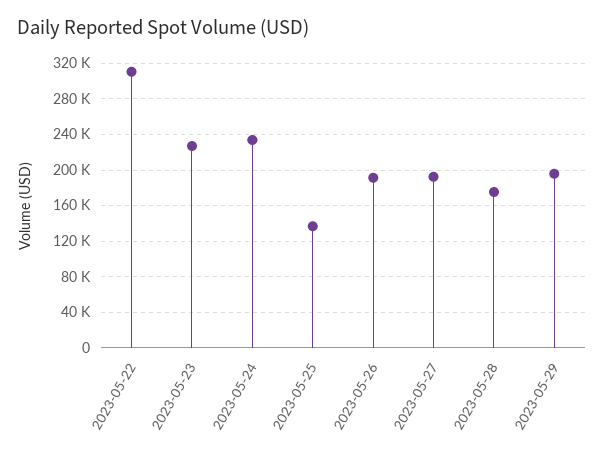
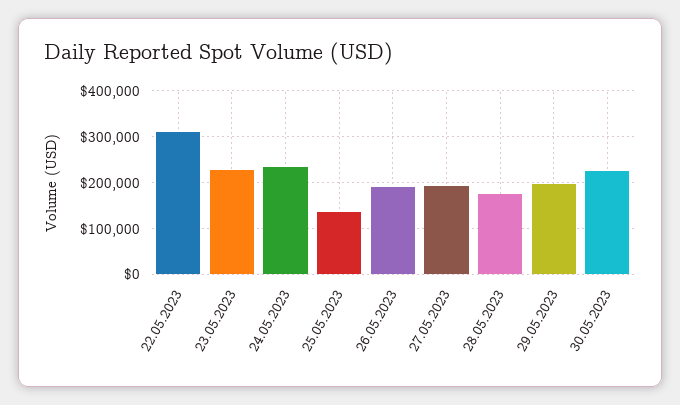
30.05.2023: none -> 220000

